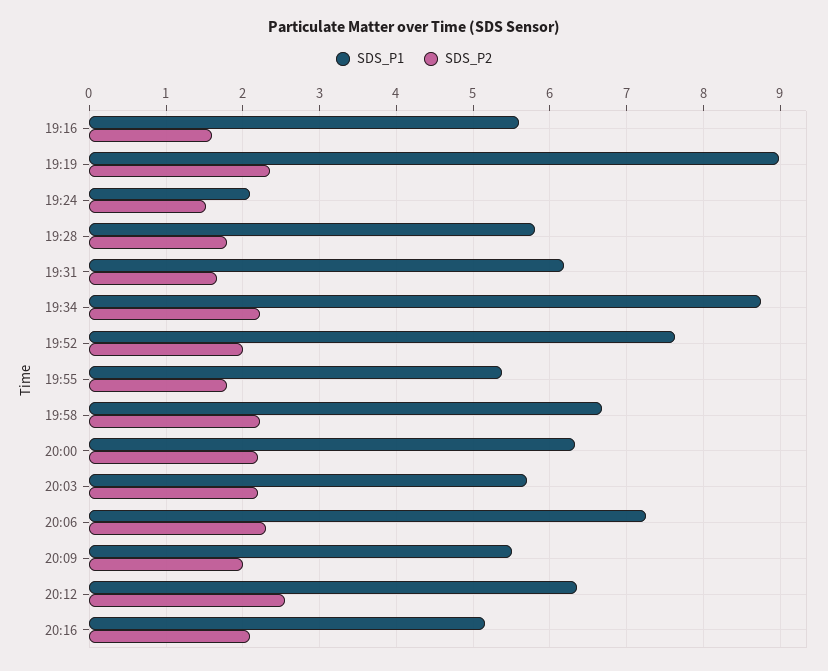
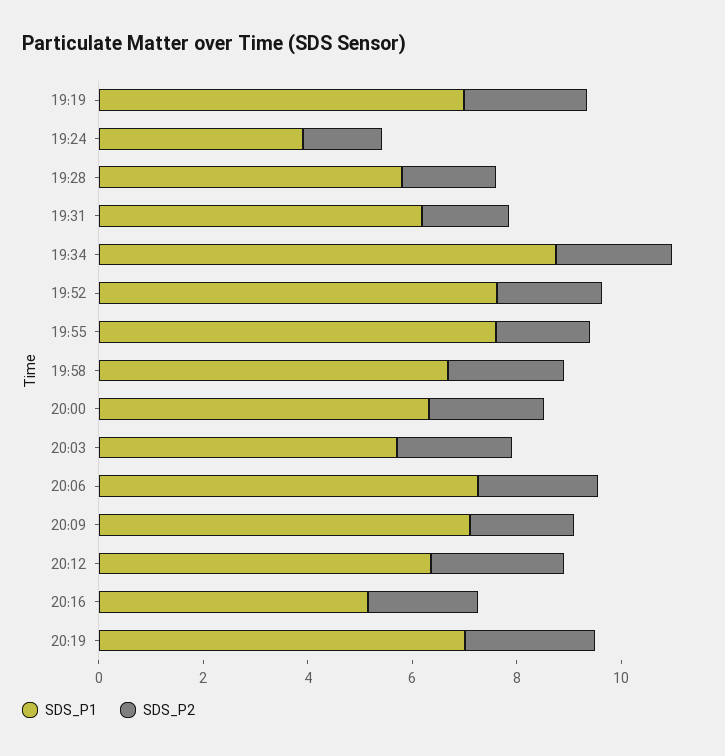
SDS_P1, 19:16: 5.6 -> none
SDS_P2, 19:16: 1.6 -> none
SDS_P1, 19:19: 9 -> 7
SDS_P1, 19:24: 2.1 -> 4
SDS_P1, 19:55: 5.4 -> 7.5
SDS_P1, 20:09: 5.5 -> 7
SDS_P1, 20:19: none -> 7
SDS_P2, 20:19: none -> 2.5

